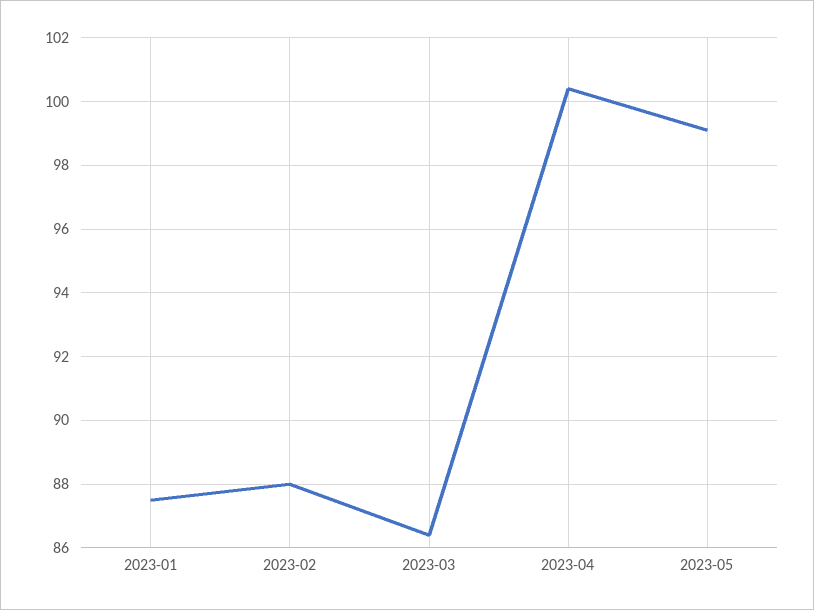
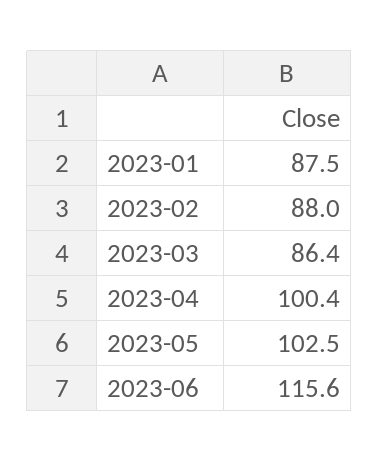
2023-05: 99 -> 102.5
2023-06: none -> 115.6

